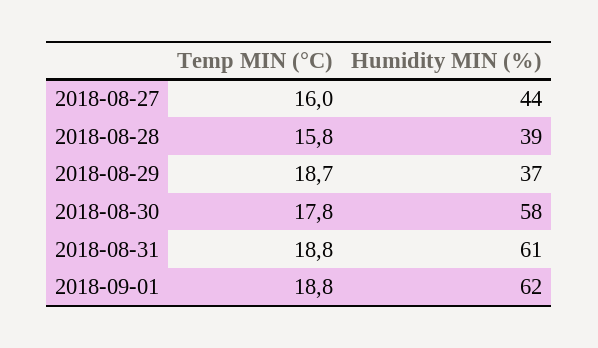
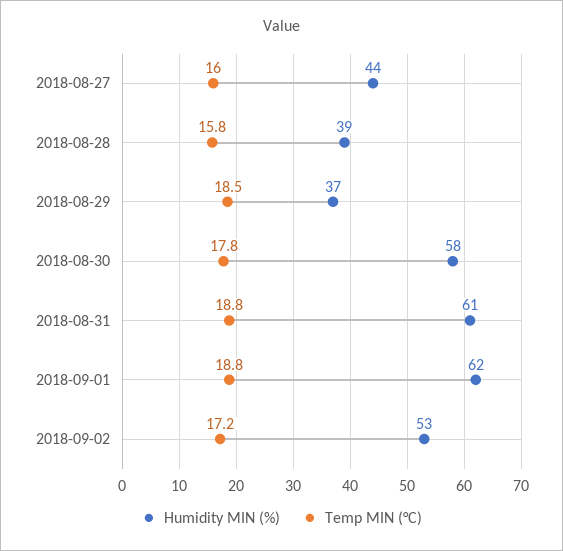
Temp MIN (°C), 2018-08-29: 18.7 -> 18.5
Humidity MIN (%), 2018-09-02: none -> 53
Temp MIN (°C), 2018-09-02: none -> 17.2

